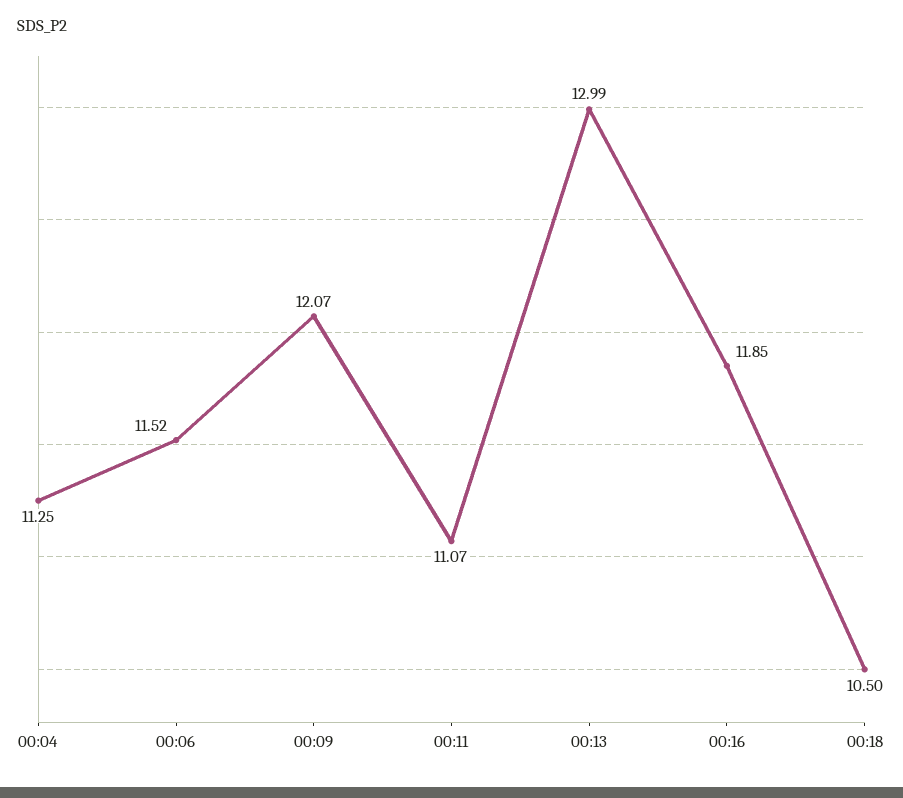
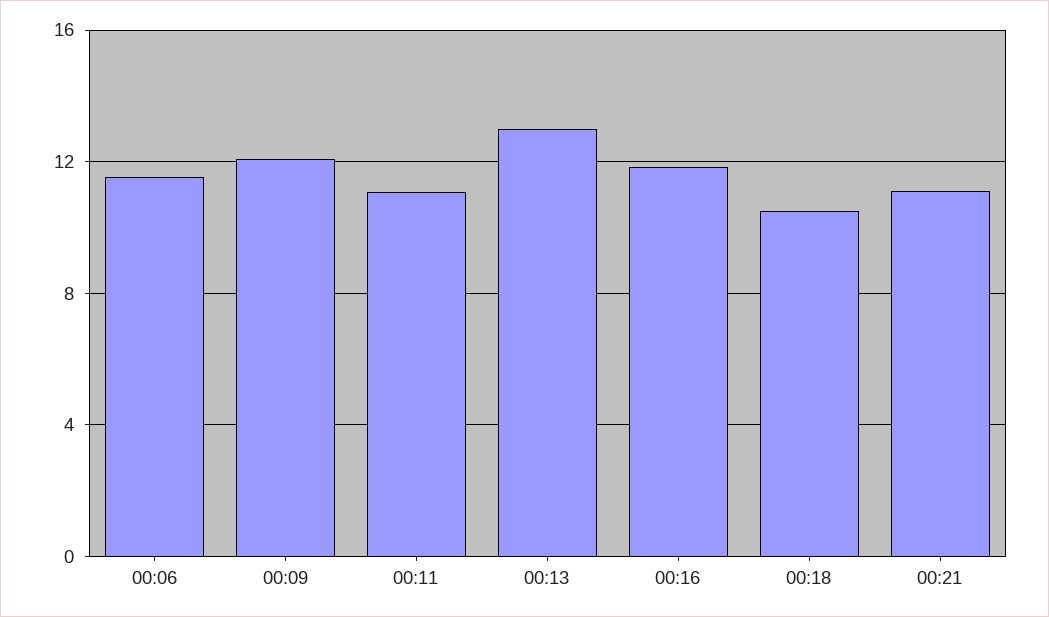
00:04: 11.25 -> none
00:21: none -> 11

